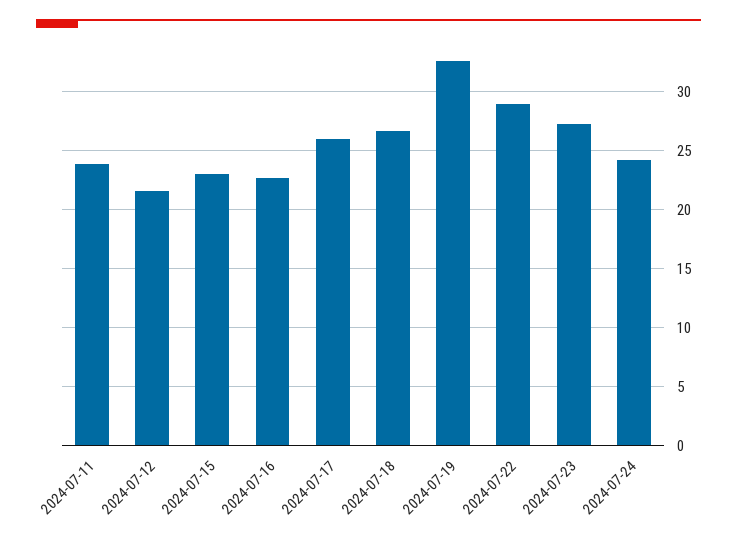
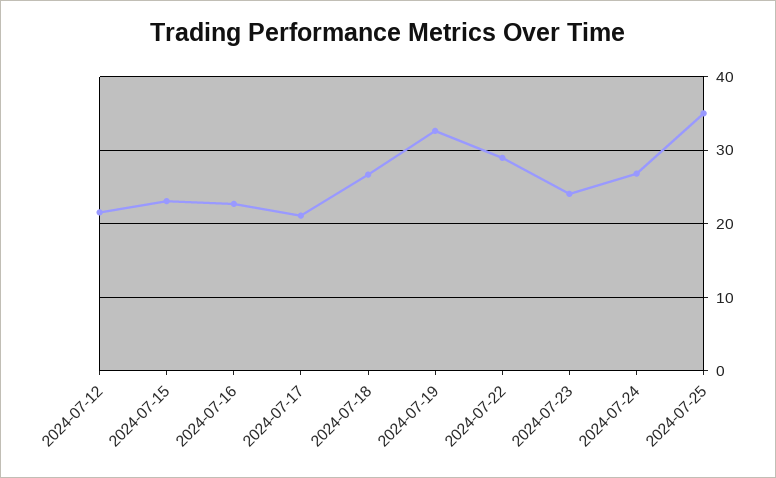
2024-07-11: 24 -> none
2024-07-17: 26 -> 21
2024-07-23: 27 -> 24
2024-07-24: 24 -> 27
2024-07-25: none -> 35

